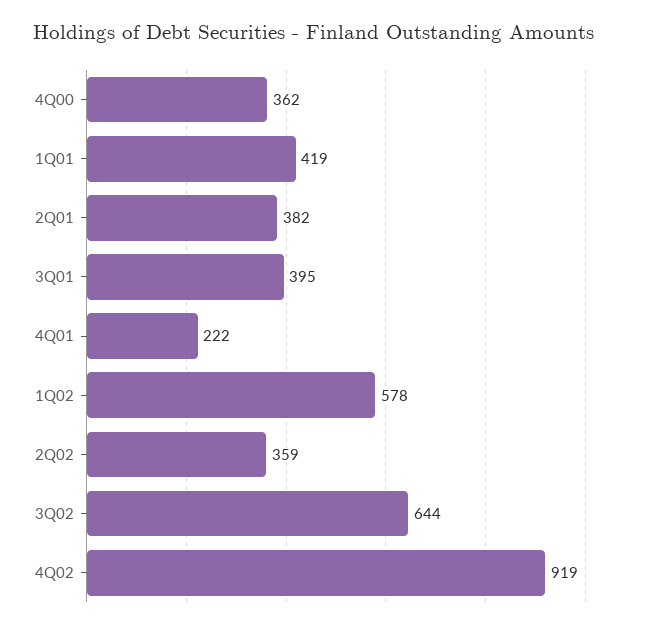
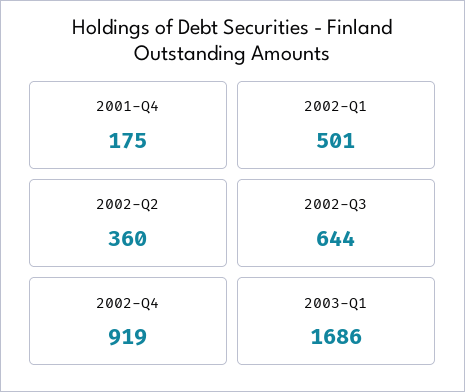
4Q00: 362 -> none
1Q01: 419 -> none
2Q01: 382 -> none
3Q01: 395 -> none
4Q01: 222 -> 175
1Q02: 578 -> 501
2Q02: 359 -> 360
2003-Q1: none -> 1686

